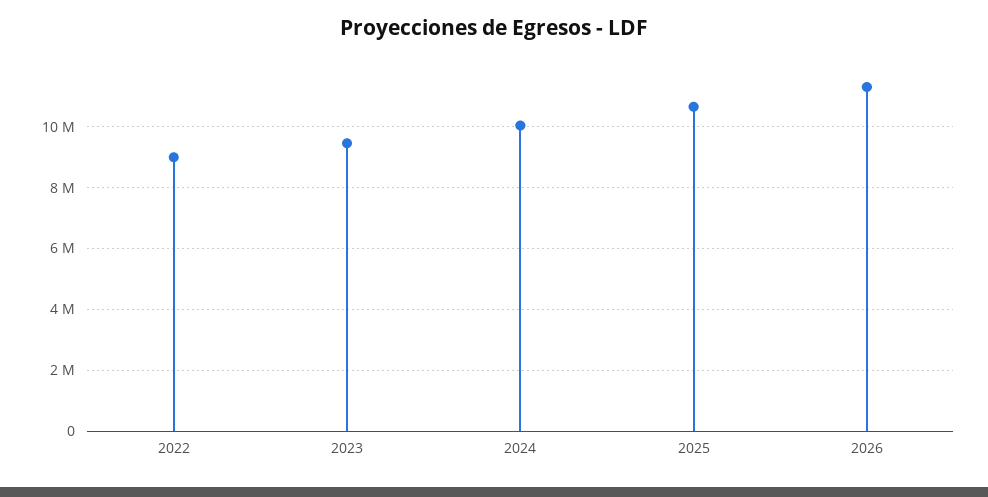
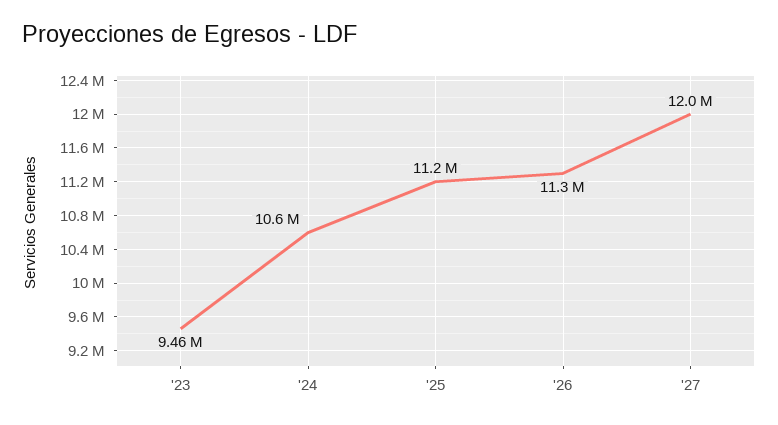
2022: 9000000 -> none
2024: 10000000 -> 10600000
2025: 10600000 -> 11200000
'27: none -> 12000000

